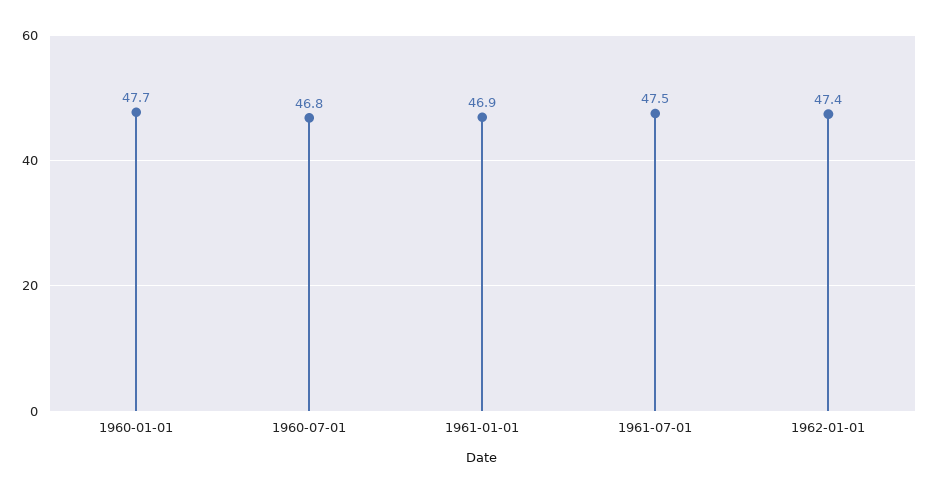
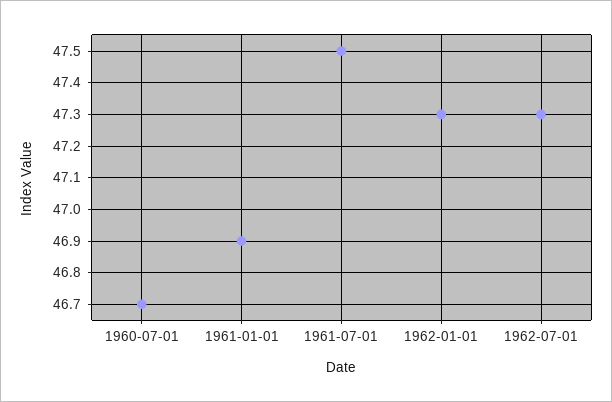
1960-01-01: 47.7 -> none
1960-07-01: 46.8 -> 46.7
1962-01-01: 47.4 -> 47.3
1962-07-01: none -> 47.3

